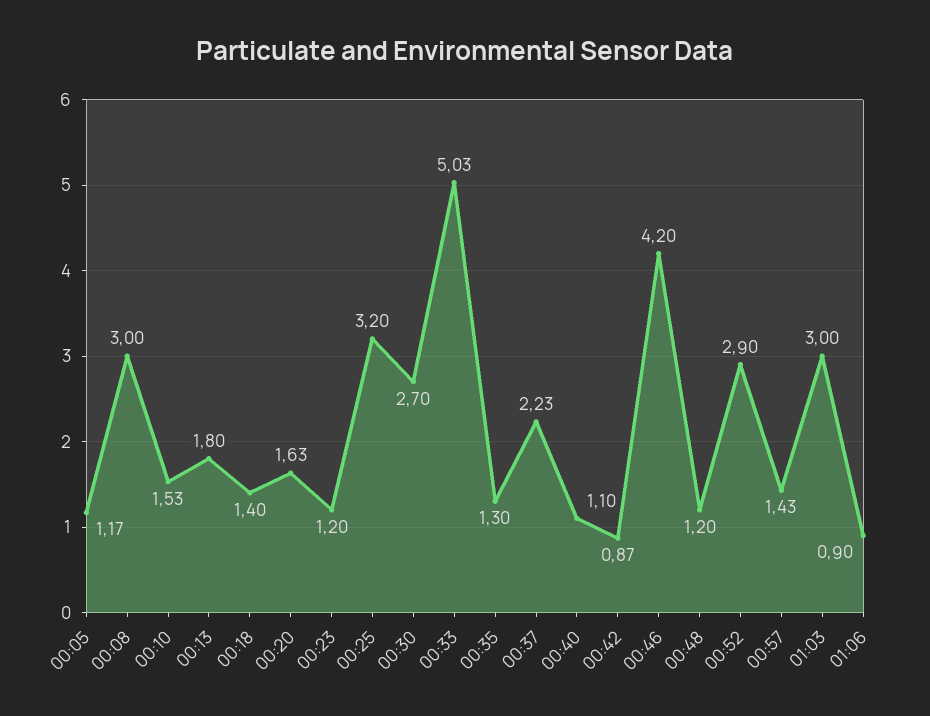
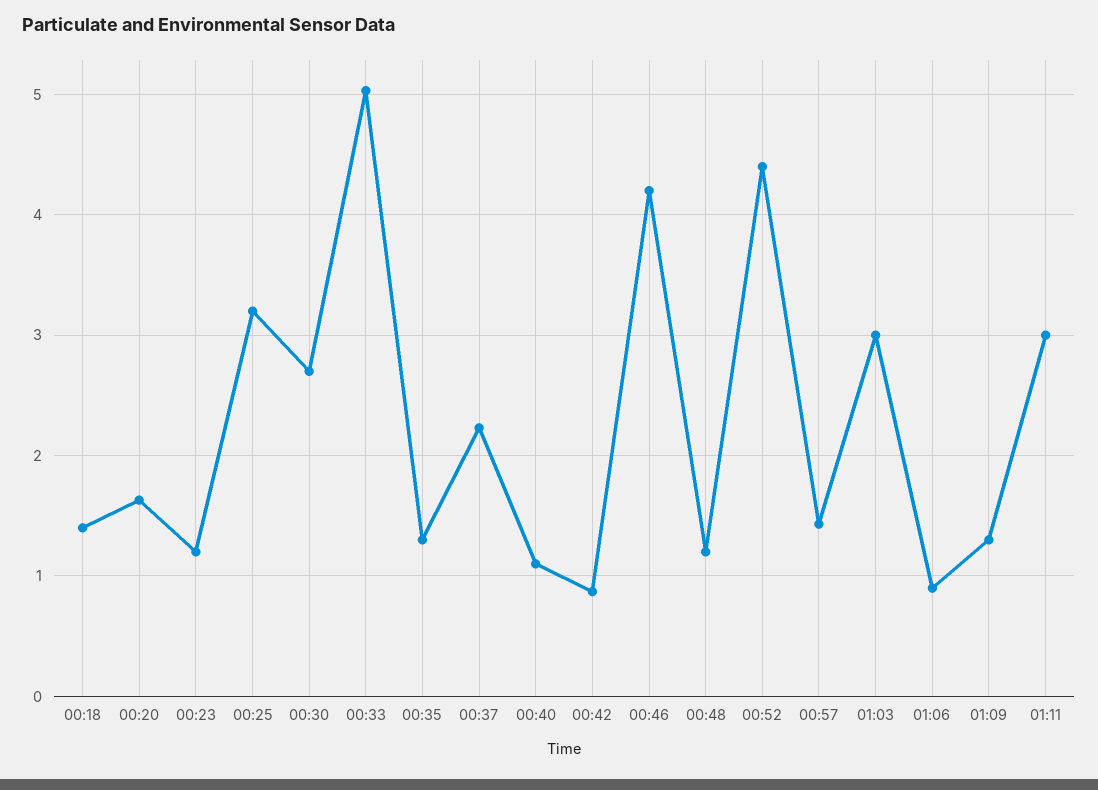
00:05: 1.17 -> none
00:08: 3 -> none
00:10: 1.53 -> none
00:13: 1.8 -> none
00:52: 2.9 -> 4.4
01:09: none -> 1.3
01:11: none -> 3

